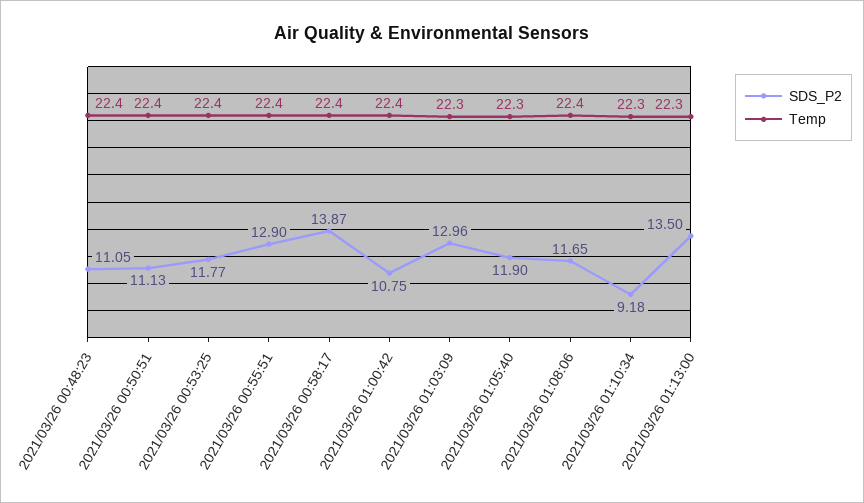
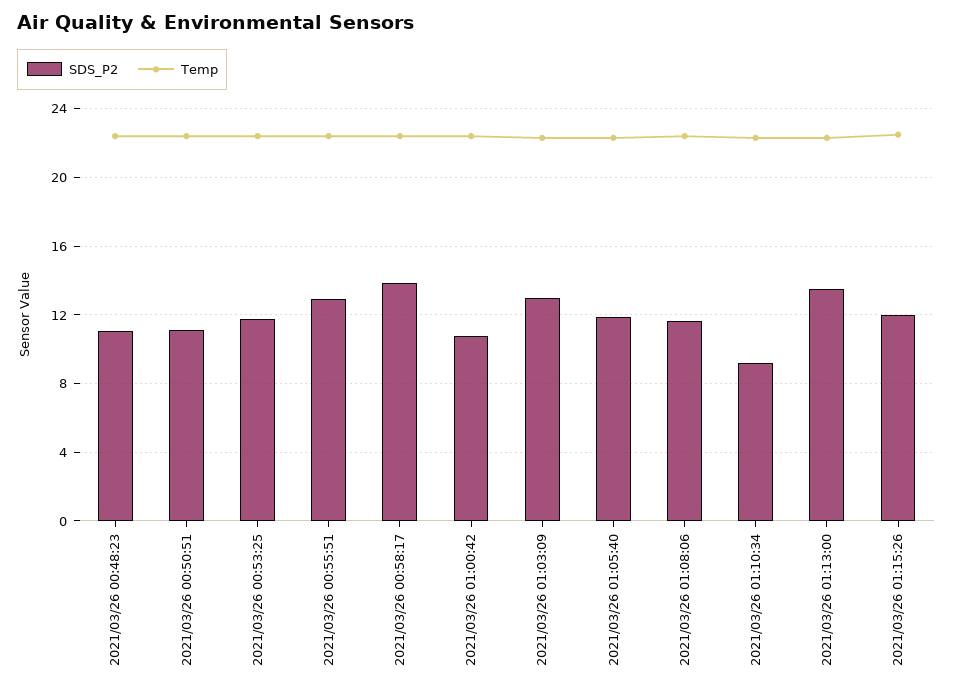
SDS_P2, 2021/03/26 01:15:26: none -> 12
Temp, 2021/03/26 01:15:26: none -> 22.5

